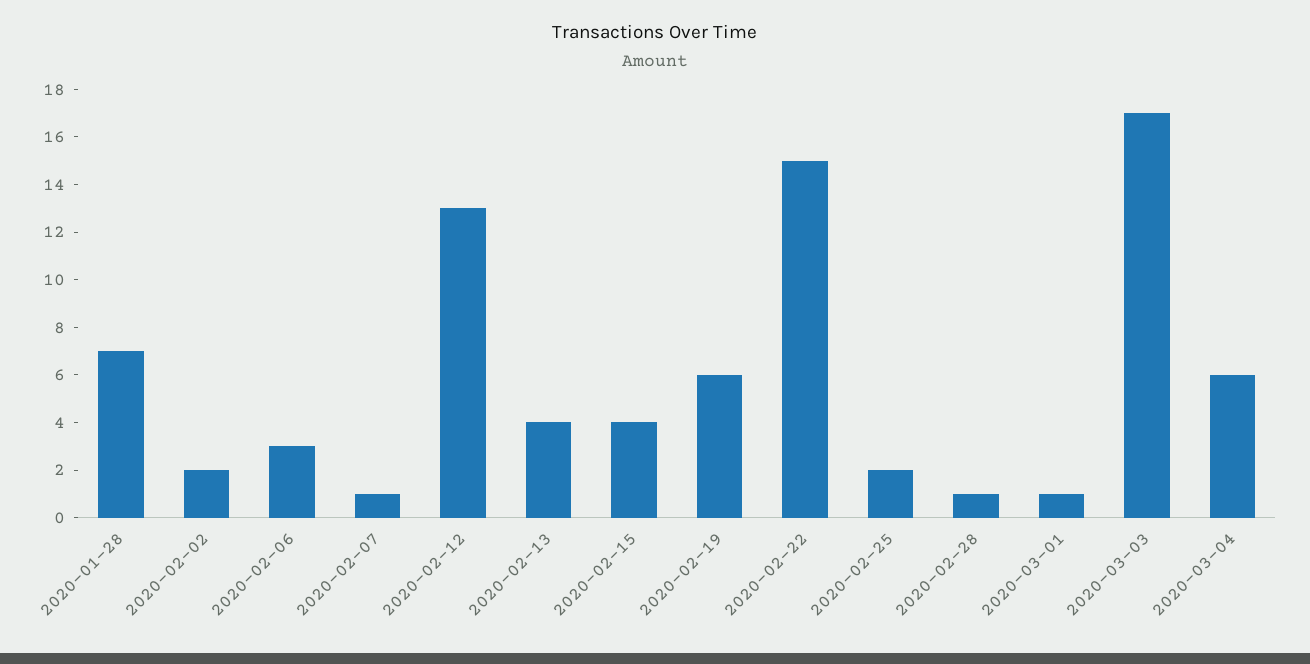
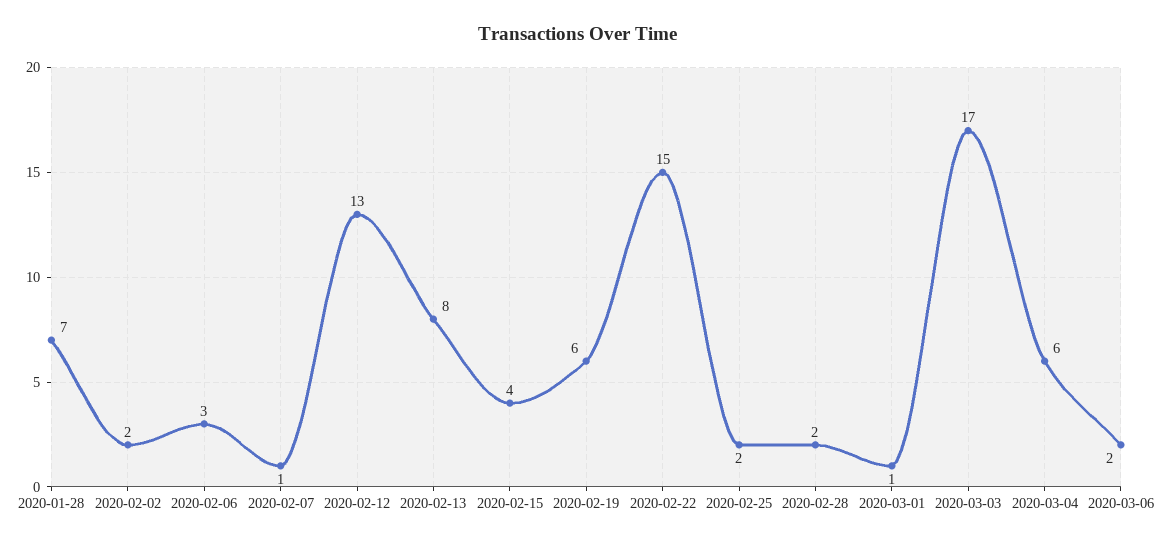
2020-02-13: 4 -> 8
2020-02-28: 1 -> 2
2020-03-06: none -> 2

